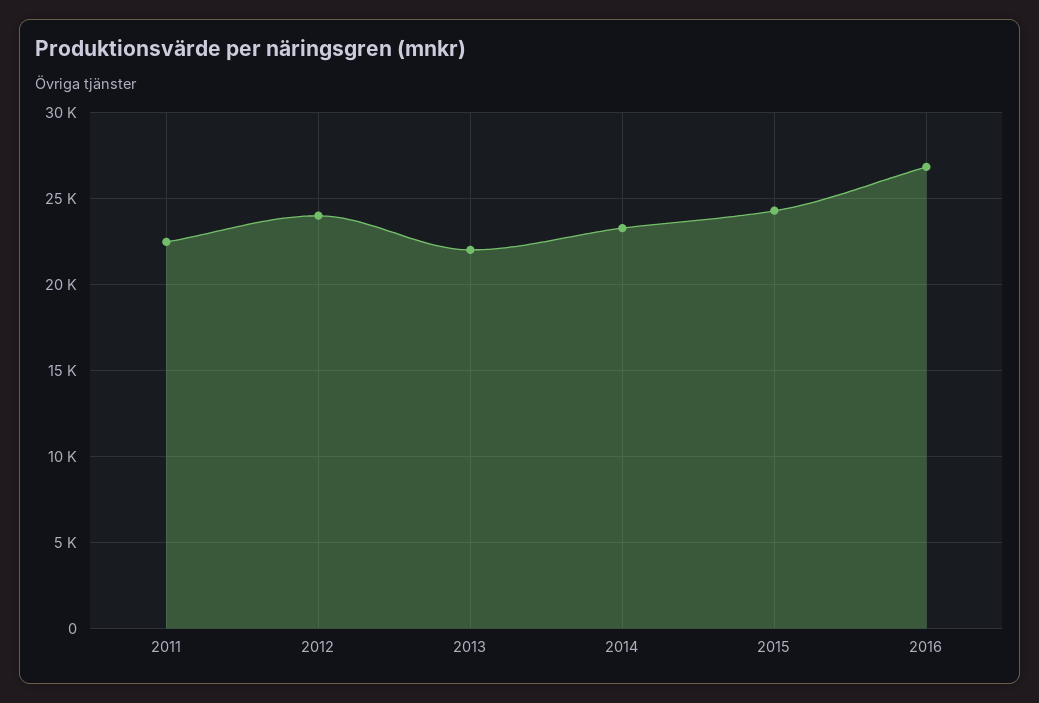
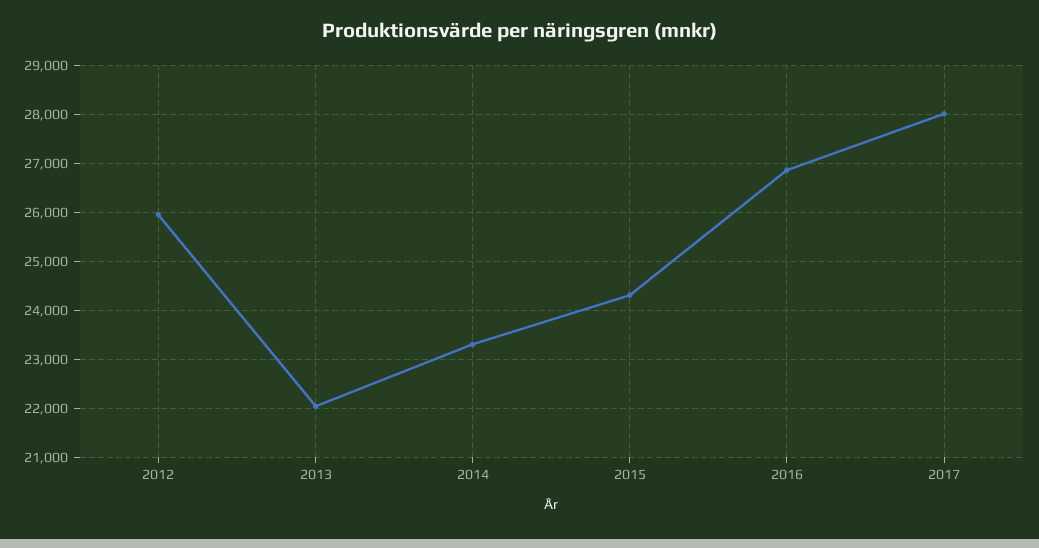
2011: 22500 -> none
2012: 24000 -> 26000
2017: none -> 28000

